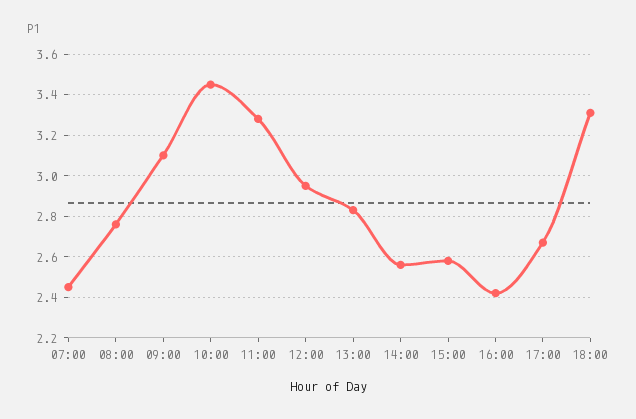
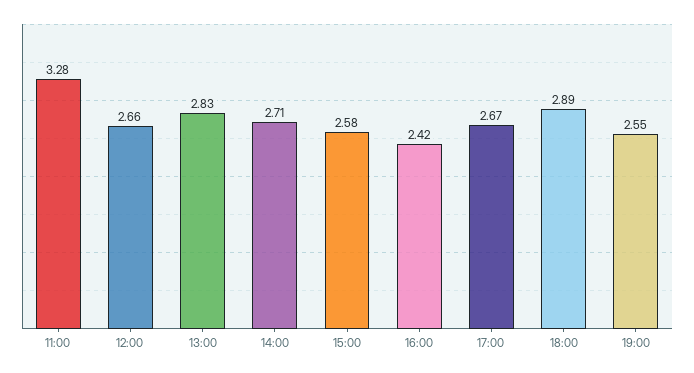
07:00: 2.45 -> none
08:00: 2.75 -> none
09:00: 3.1 -> none
10:00: 3.45 -> none
12:00: 2.95 -> 2.66
14:00: 2.55 -> 2.71
18:00: 3.3 -> 2.89
19:00: none -> 2.55

